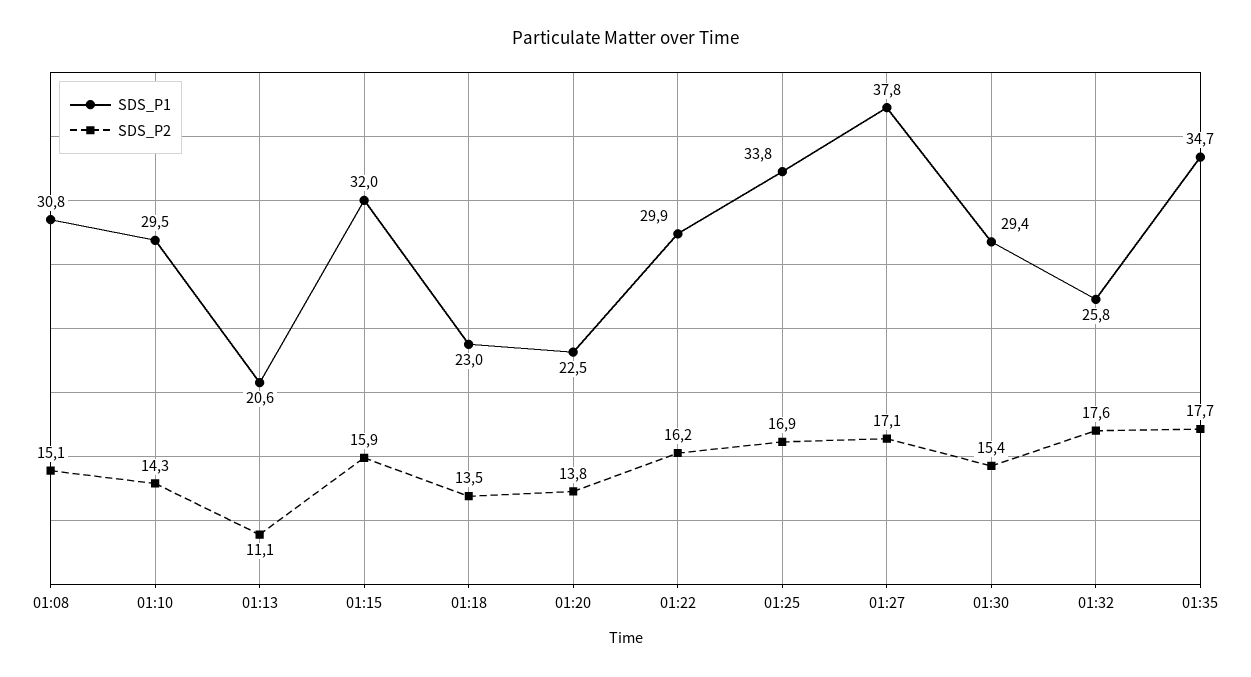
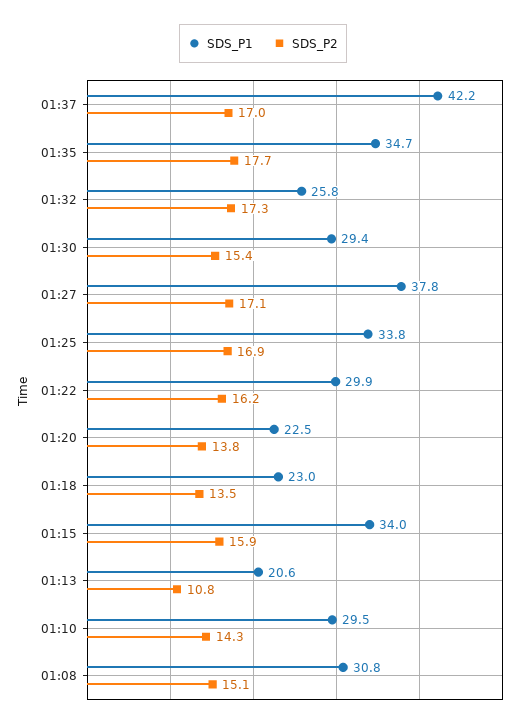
SDS_P2, 01:13: 11.1 -> 10.8
SDS_P1, 01:15: 32 -> 34
SDS_P2, 01:32: 17.6 -> 17.3
SDS_P1, 01:37: none -> 42.2
SDS_P2, 01:37: none -> 17

